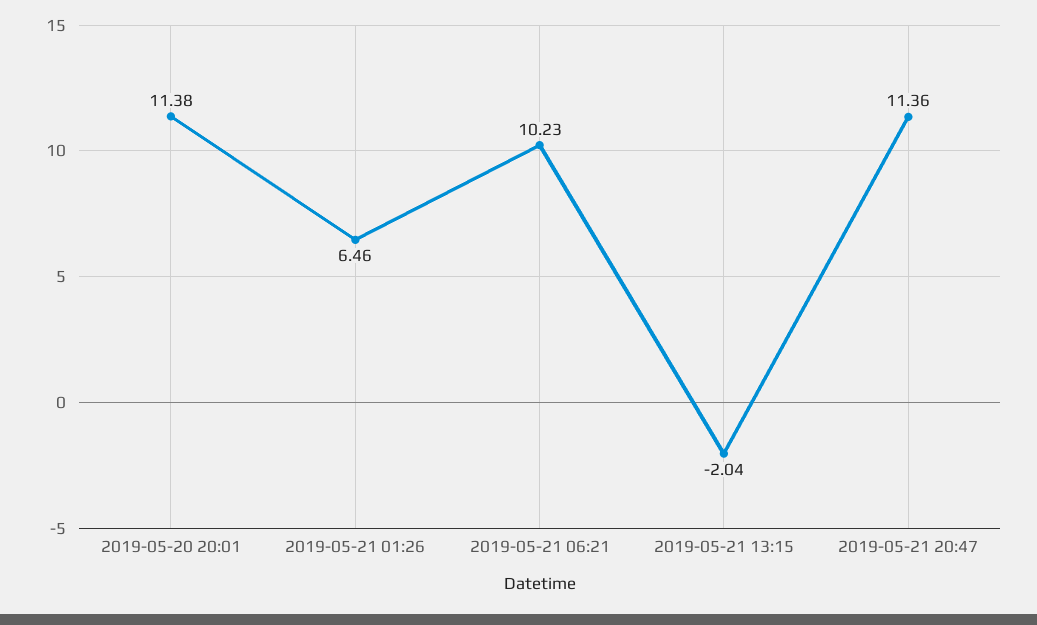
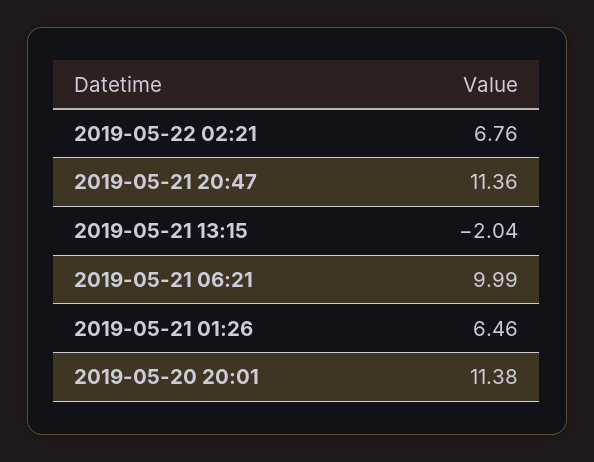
2019-05-21 06:21: 10.23 -> 9.99
2019-05-22 02:21: none -> 6.76

